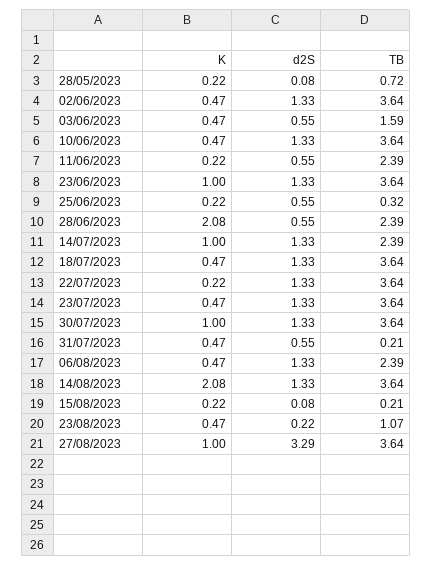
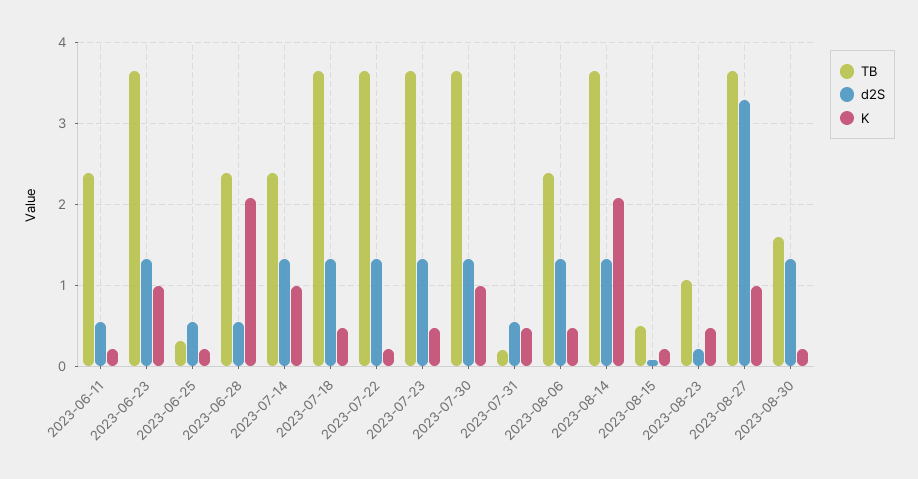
K, 28/05/2023: 0.22 -> none
d2S, 28/05/2023: 0.08 -> none
TB, 28/05/2023: 0.72 -> none
K, 02/06/2023: 0.47 -> none
d2S, 02/06/2023: 1.33 -> none
TB, 02/06/2023: 3.64 -> none
K, 03/06/2023: 0.47 -> none
d2S, 03/06/2023: 0.55 -> none
TB, 03/06/2023: 1.59 -> none
K, 10/06/2023: 0.47 -> none
d2S, 10/06/2023: 1.33 -> none
TB, 10/06/2023: 3.64 -> none
TB, 15/08/2023: 0.21 -> 0.5
TB, 2023-08-30: none -> 1.6
d2S, 2023-08-30: none -> 1.3
K, 2023-08-30: none -> 0.2

